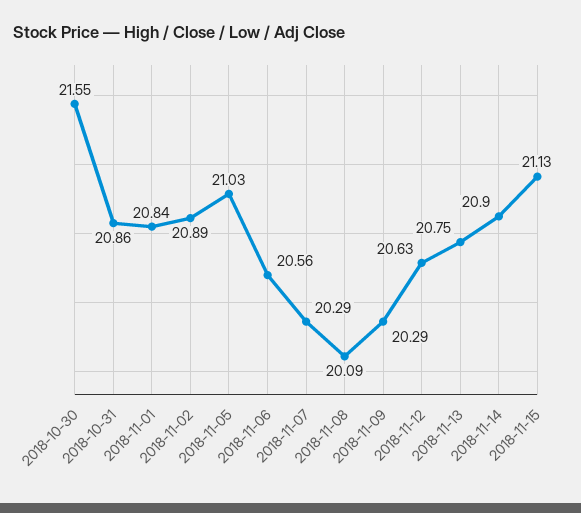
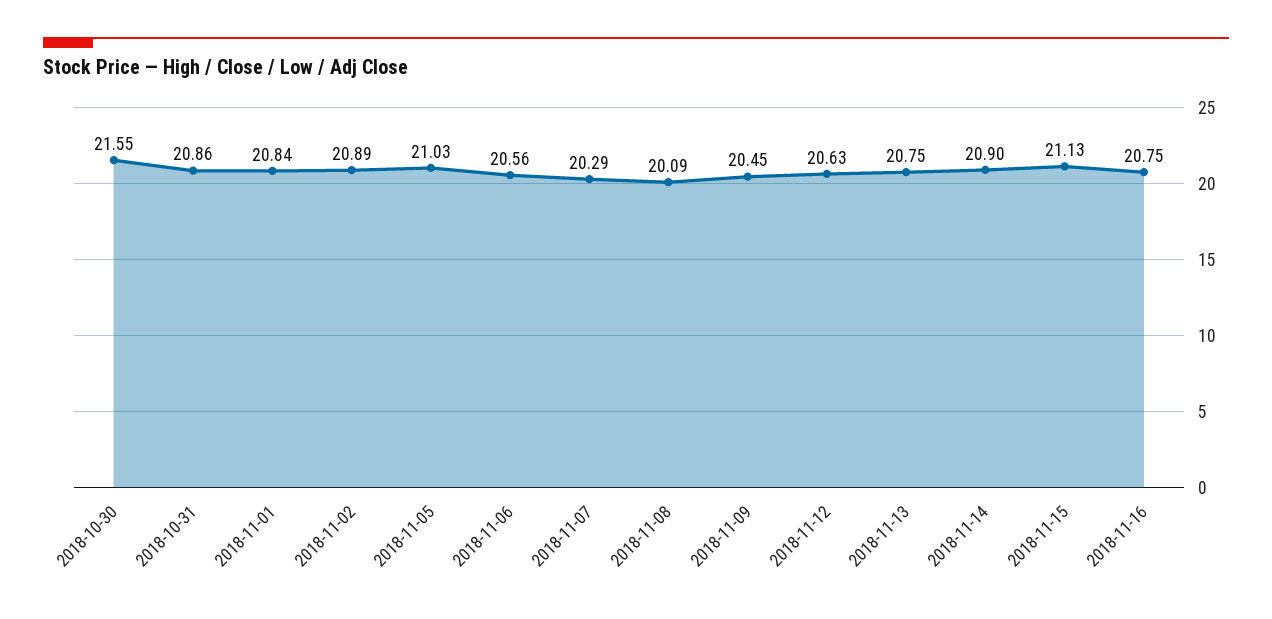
2018-11-09: 20.29 -> 20.45
2018-11-16: none -> 20.75

